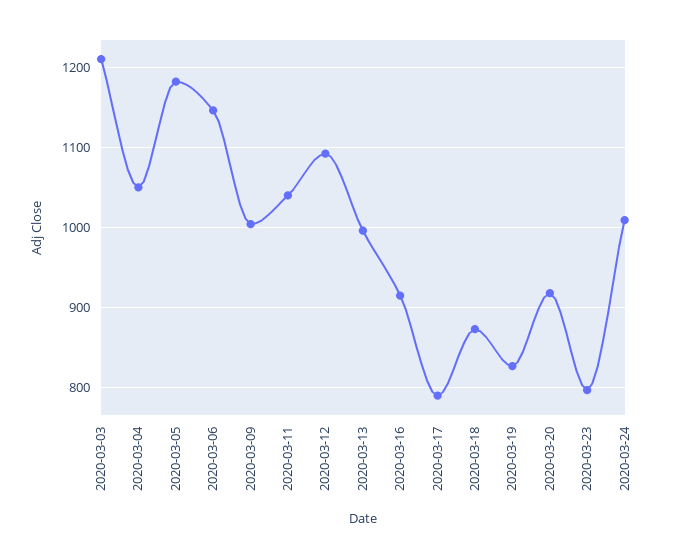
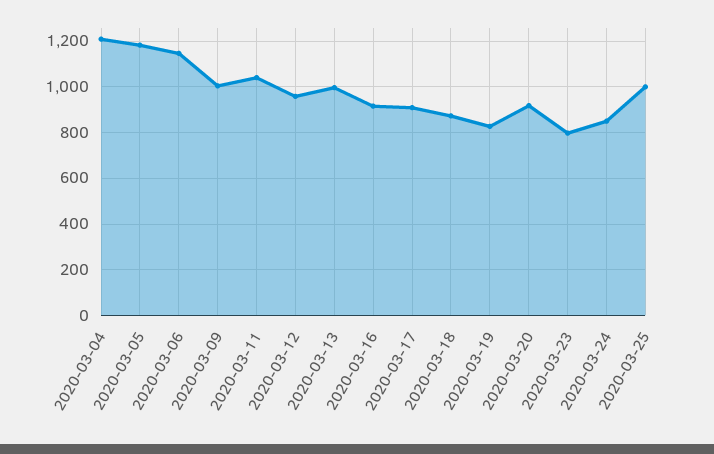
2020-03-03: 1210 -> none
2020-03-04: 1050 -> 1200
2020-03-12: 1090 -> 950
2020-03-17: 790 -> 900
2020-03-24: 1010 -> 850
2020-03-25: none -> 1000

